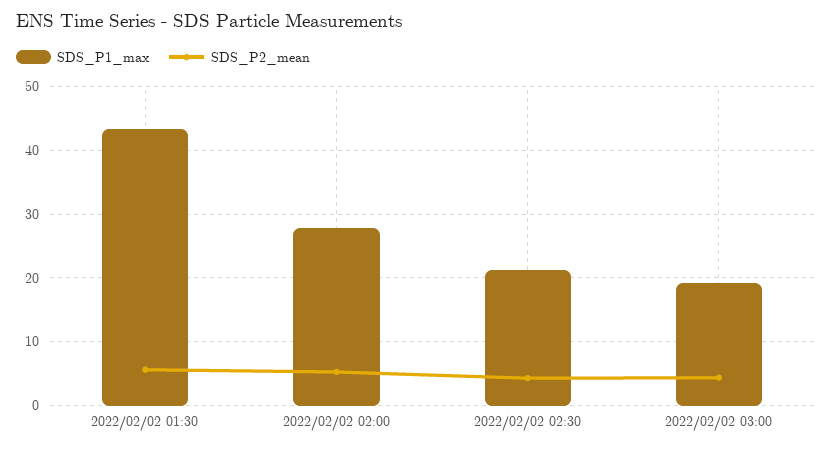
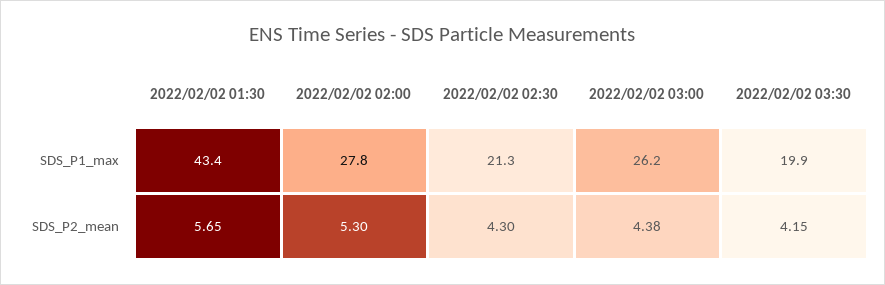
SDS_P1_max, 2022/02/02 03:00: 19 -> 26.2
SDS_P1_max, 2022/02/02 03:30: none -> 19.9
SDS_P2_mean, 2022/02/02 03:30: none -> 4.15

